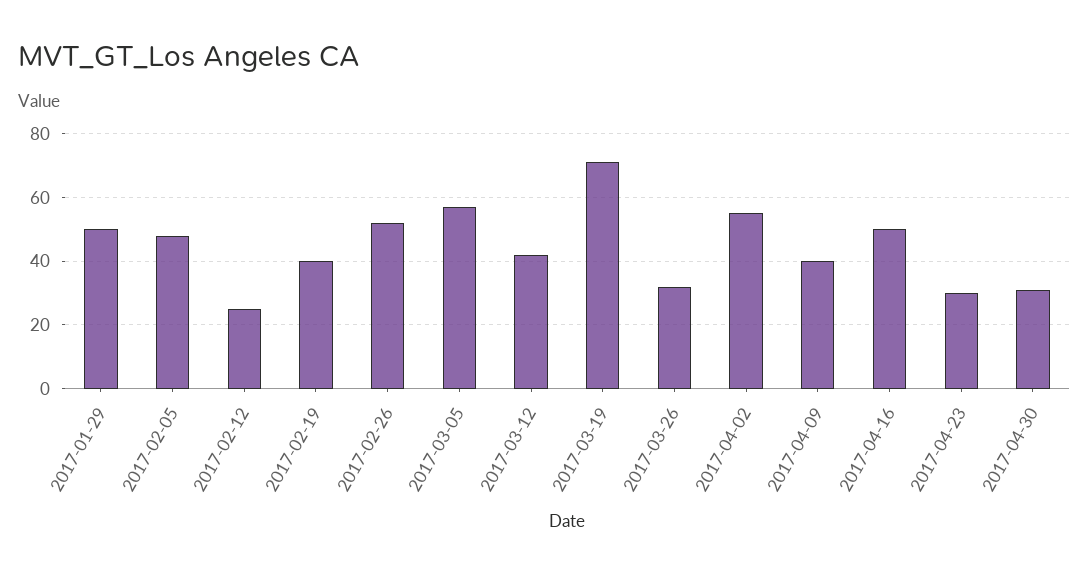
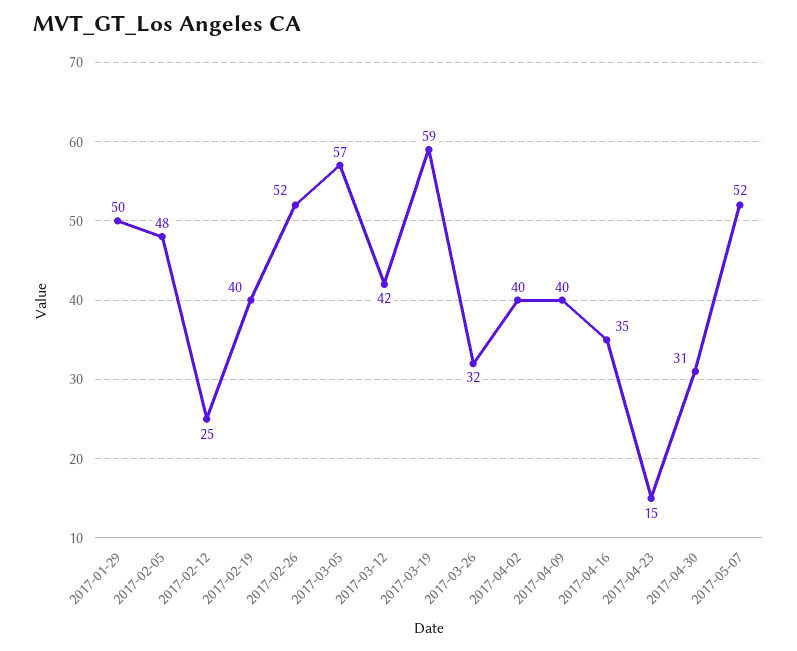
2017-03-19: 70 -> 59
2017-04-02: 55 -> 40
2017-04-16: 50 -> 35
2017-04-23: 30 -> 15
2017-05-07: none -> 52

